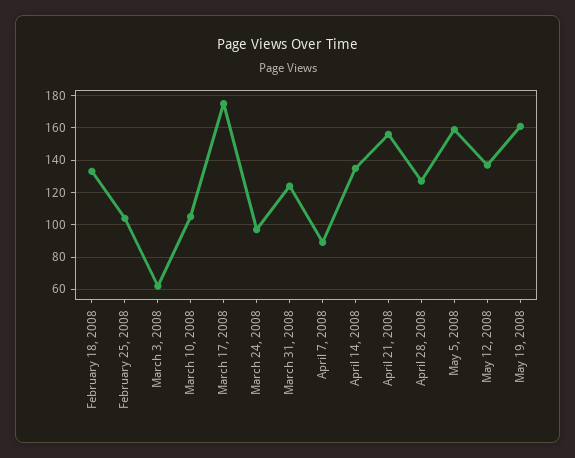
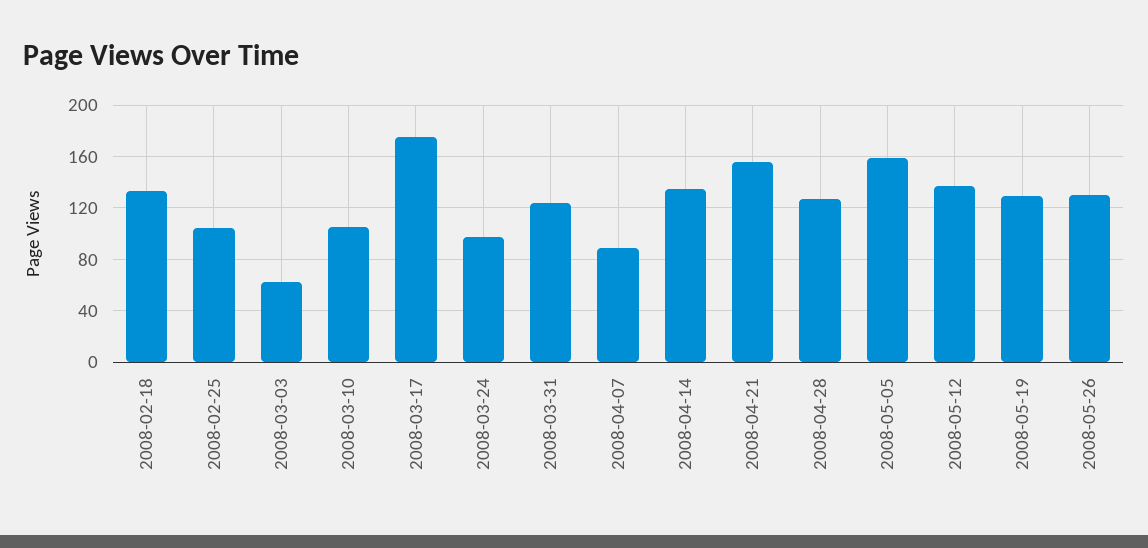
May 19, 2008: 160 -> 130
2008-05-26: none -> 130

